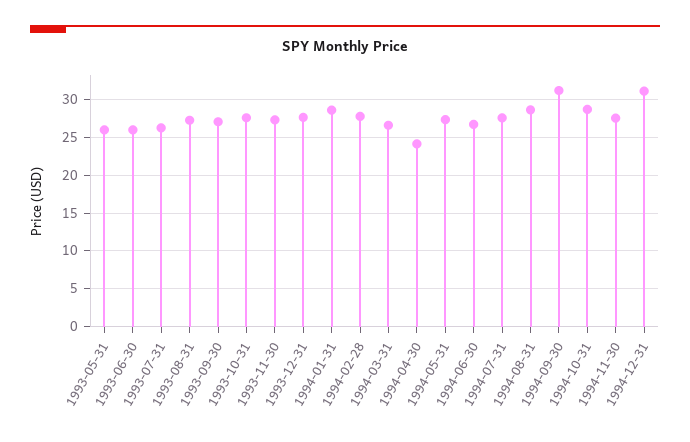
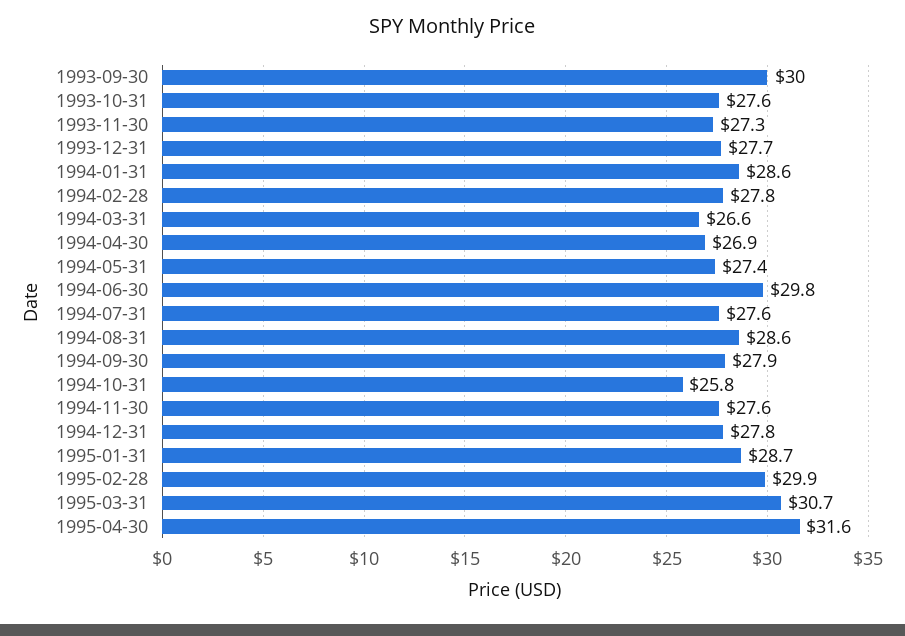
1993-05-31: 26 -> none
1993-06-30: 26 -> none
1993-07-31: 26 -> none
1993-08-31: 27 -> none
1993-09-30: 27 -> 30
1994-04-30: 24 -> 26.9
1994-06-30: 27 -> 29.8
1994-09-30: 31 -> 27.9
1994-10-31: 29 -> 25.8
1994-12-31: 31 -> 27.8
1995-01-31: none -> 28.7
1995-02-28: none -> 29.9
1995-03-31: none -> 30.7
1995-04-30: none -> 31.6

